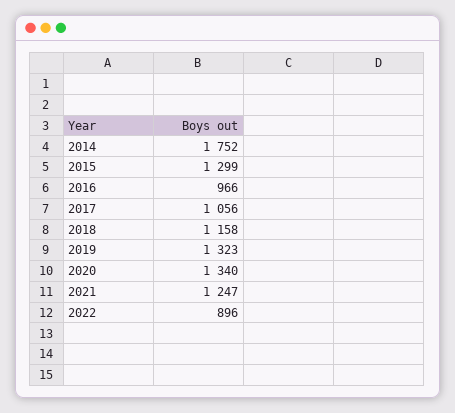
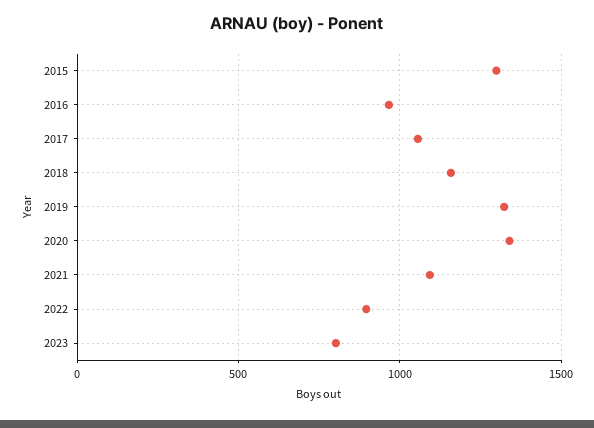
2014: 1752 -> none
2021: 1247 -> 1100
2023: none -> 800

